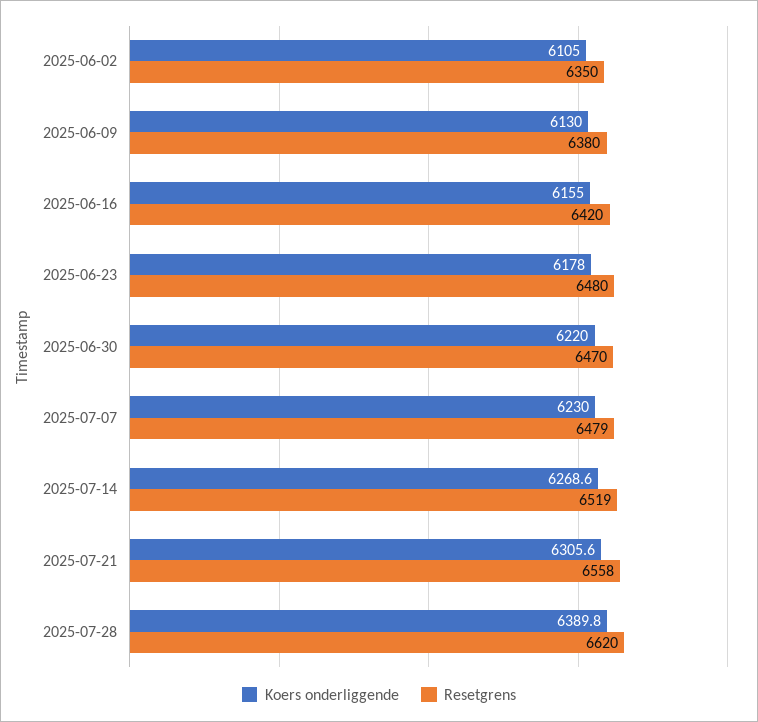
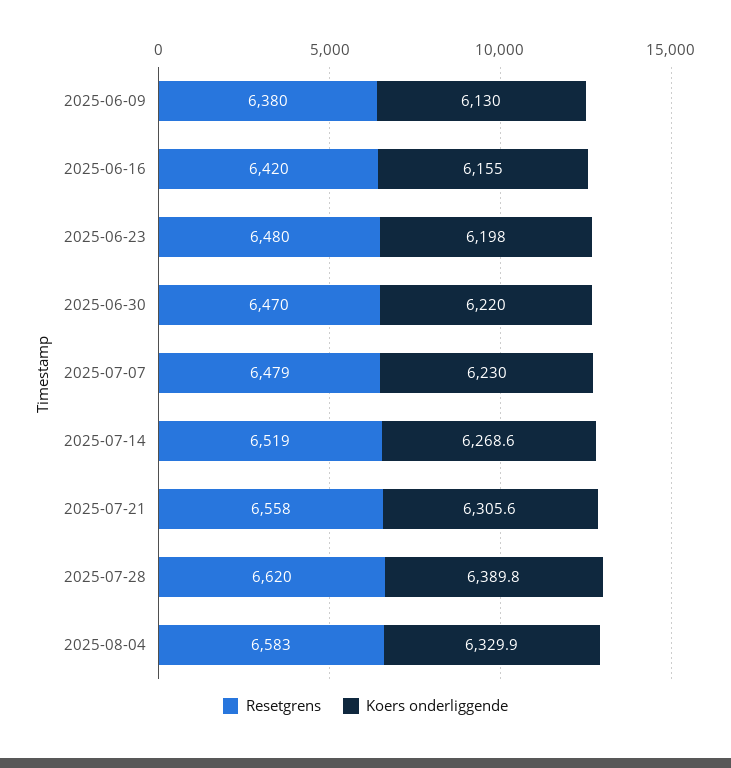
Koers onderliggende, 2025-06-02: 6105 -> none
Resetgrens, 2025-06-02: 6350 -> none
Koers onderliggende, 2025-06-23: 6178 -> 6198
Resetgrens, 2025-08-04: none -> 6583
Koers onderliggende, 2025-08-04: none -> 6329.9

